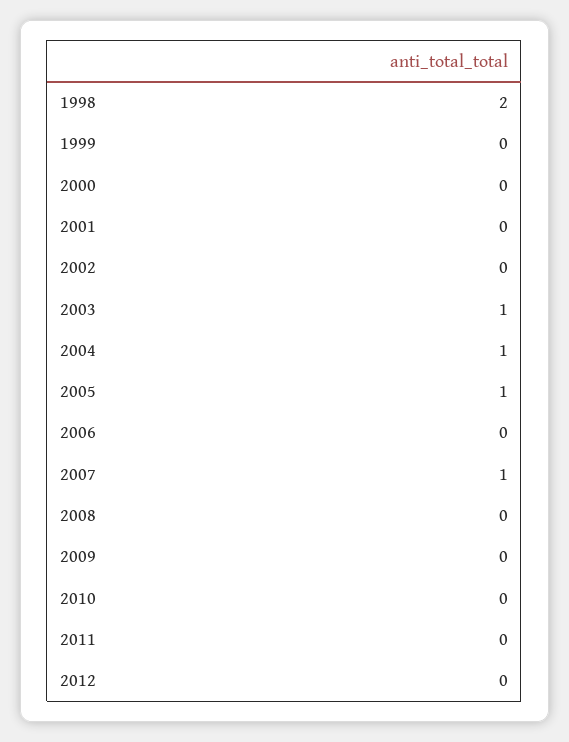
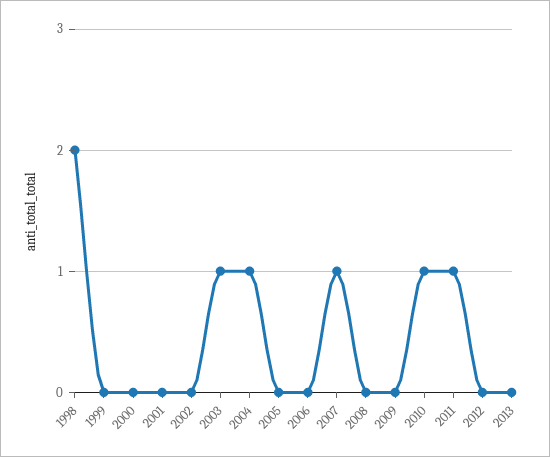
2005: 1 -> 0
2010: 0 -> 1
2011: 0 -> 1
2013: none -> 0

